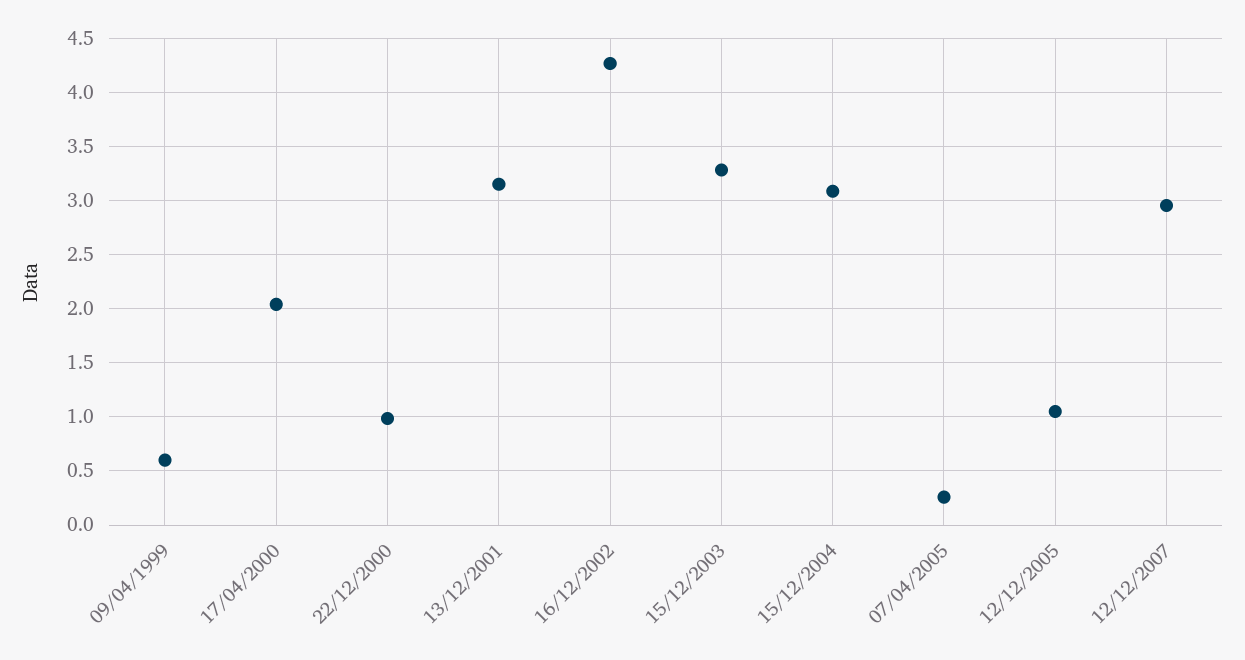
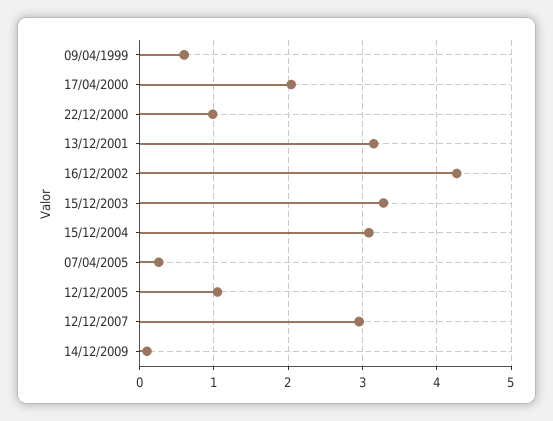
14/12/2009: none -> 0.1

